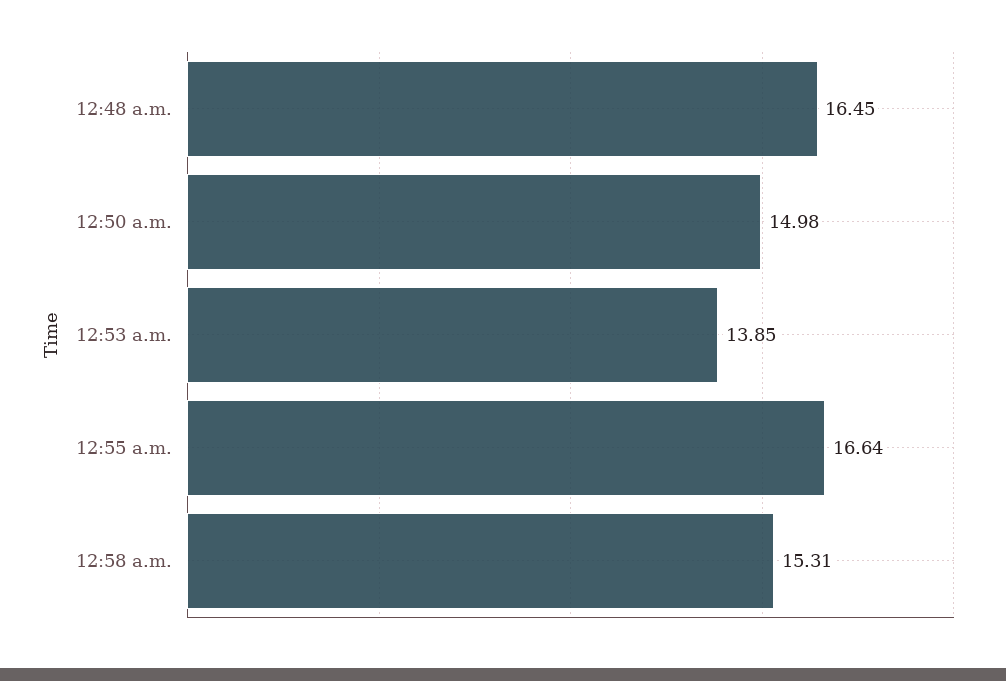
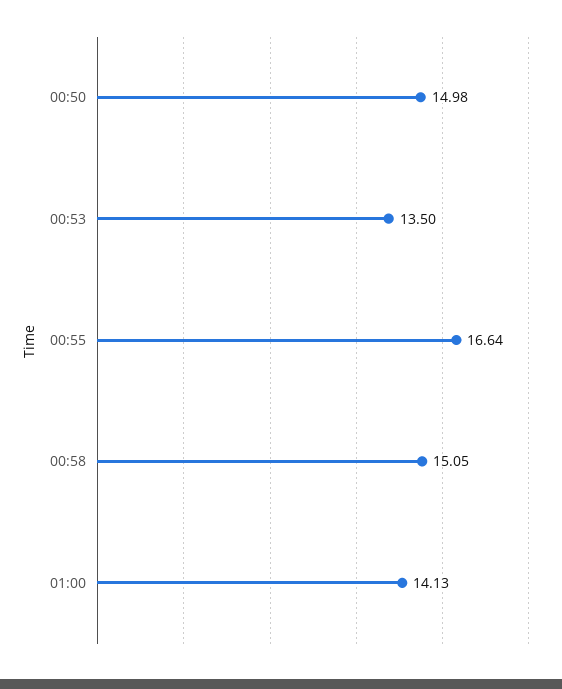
12:48 a.m.: 16.45 -> none
12:53 a.m.: 13.85 -> 13.5
12:58 a.m.: 15.31 -> 15.05
01:00: none -> 14.13

